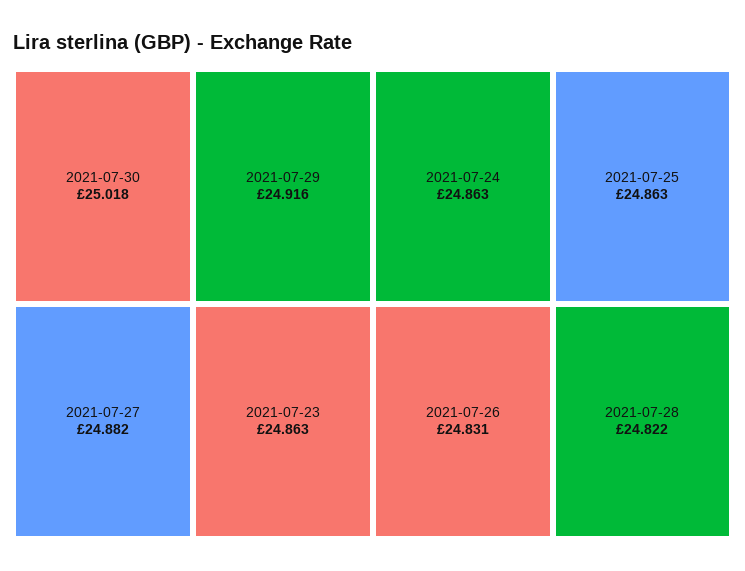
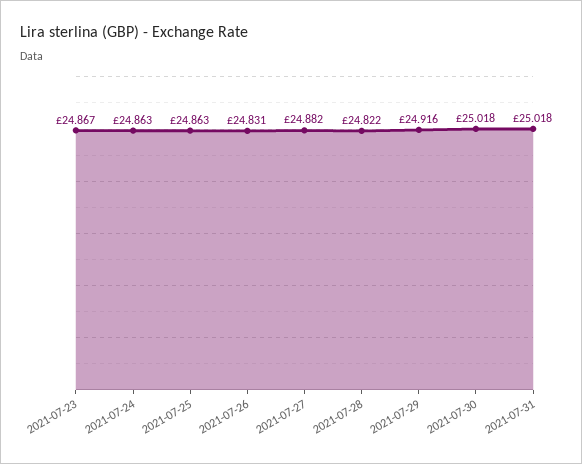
2021-07-23: 24.863 -> 24.867
2021-07-31: none -> 25.018

